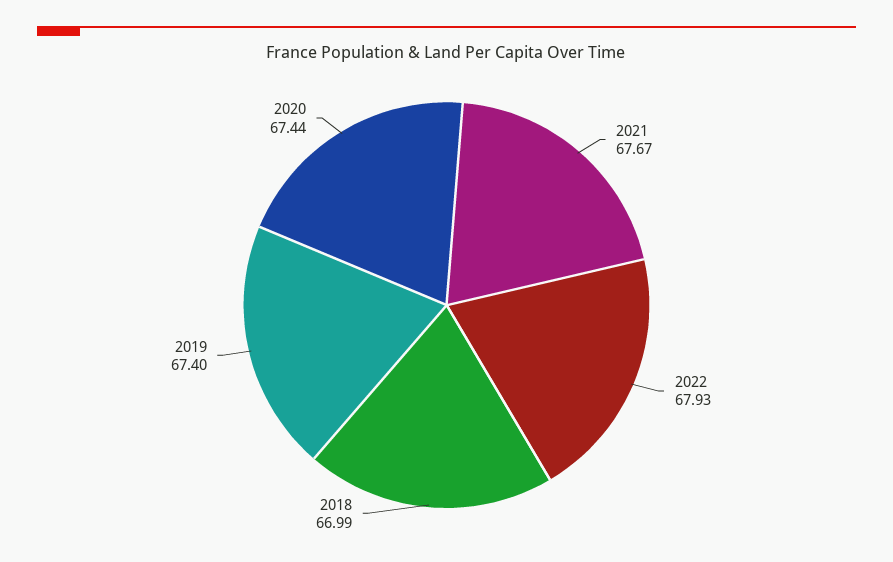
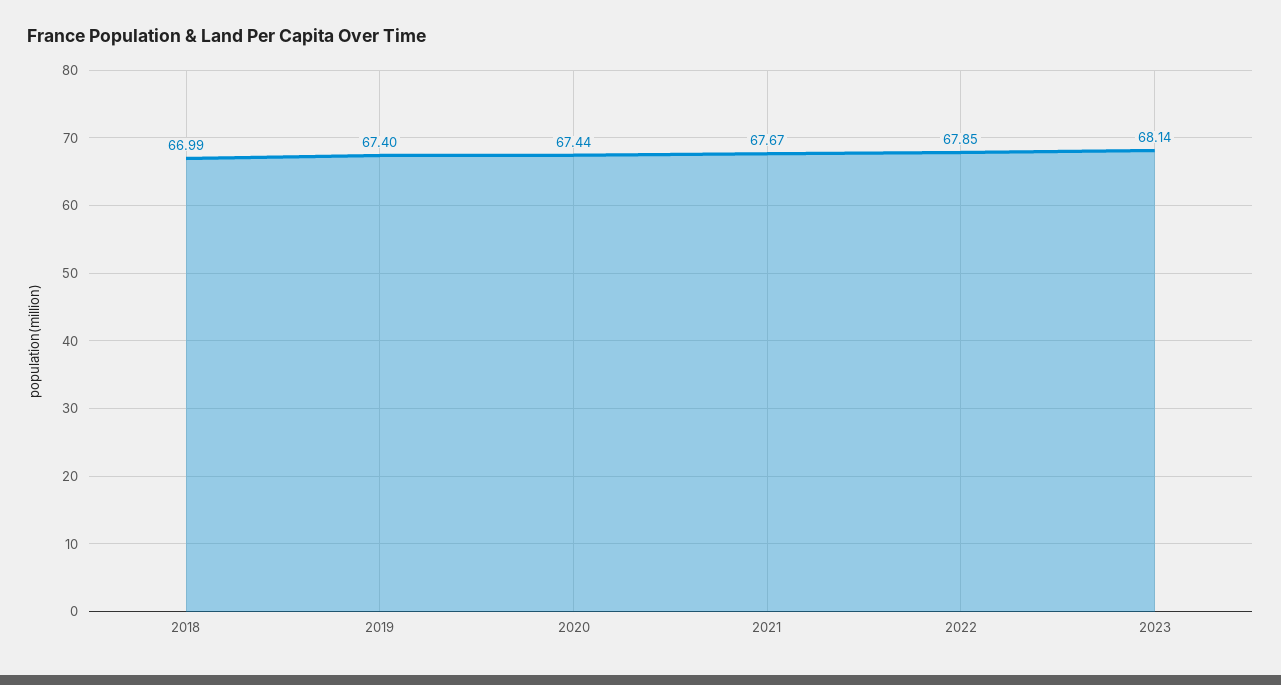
2022: 67.93 -> 67.85
2023: none -> 68.14

